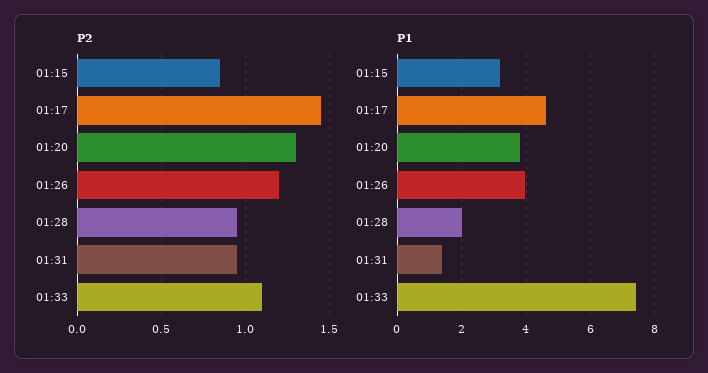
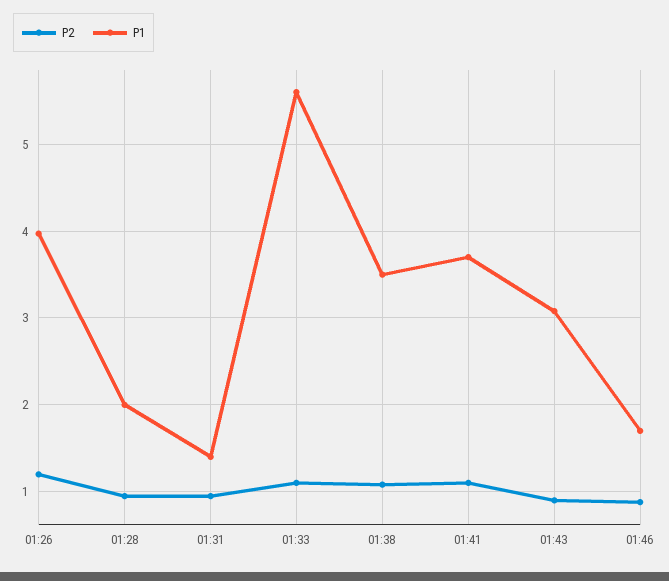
P2, 01:15: 0.85 -> none
P2, 01:17: 1.45 -> none
P2, 01:20: 1.3 -> none
P1, 01:15: 3.2 -> none
P1, 01:17: 4.6 -> none
P1, 01:20: 3.8 -> none
P1, 01:33: 7.4 -> 5.6
P2, 01:38: none -> 1.1
P1, 01:38: none -> 3.5
P2, 01:41: none -> 1.1
P1, 01:41: none -> 3.7
P2, 01:43: none -> 0.9
P1, 01:43: none -> 3.1
P2, 01:46: none -> 0.9
P1, 01:46: none -> 1.7

